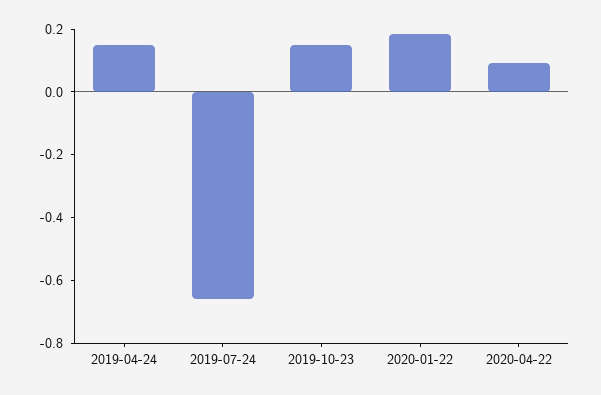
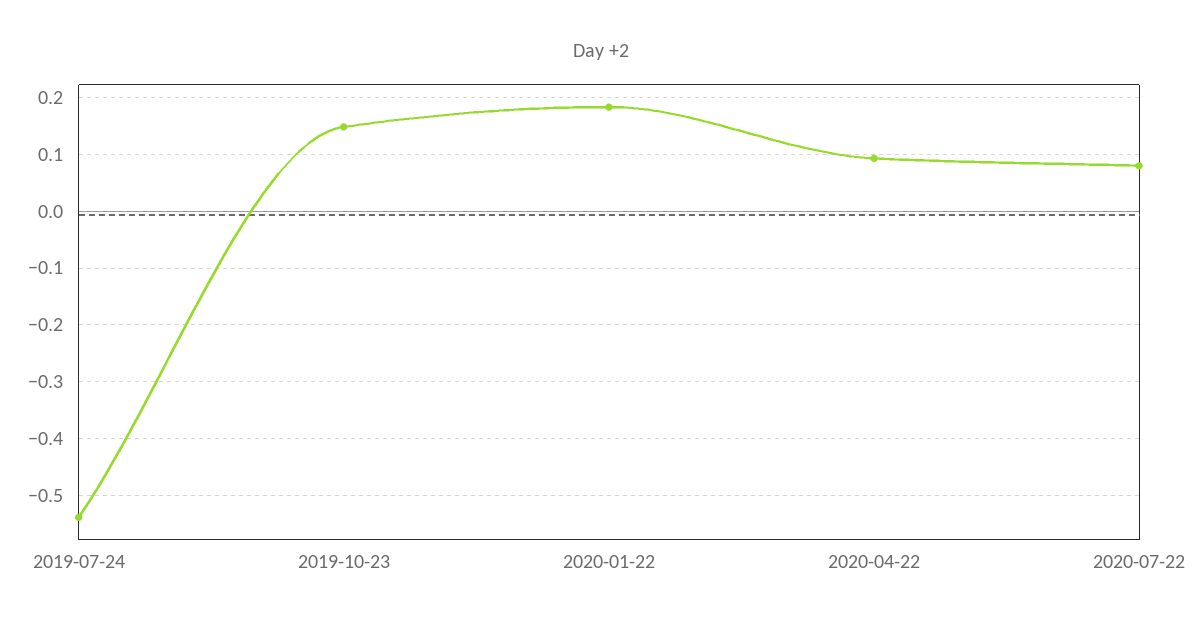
2019-04-24: 0.15 -> none
2019-07-24: -0.65 -> -0.54
2020-07-22: none -> 0.08

